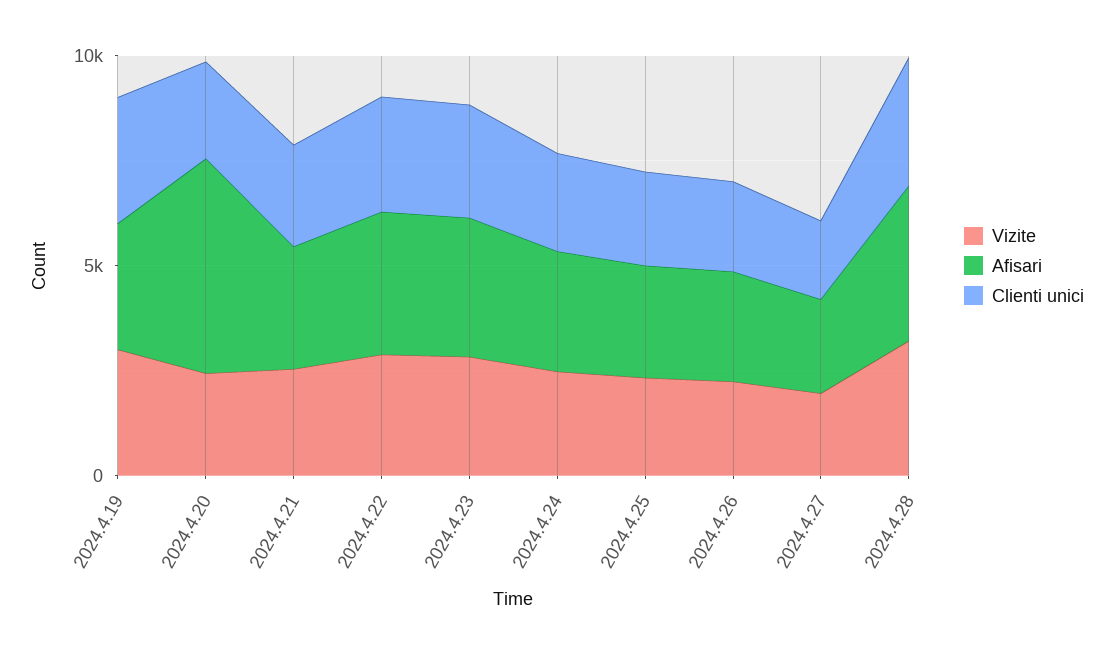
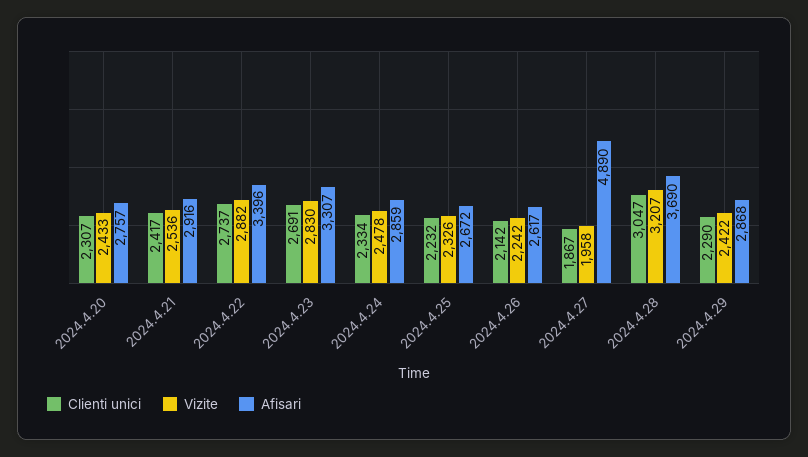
Vizite, 2024.4.19: 3000 -> none
Afisari, 2024.4.19: 3000 -> none
Clienti unici, 2024.4.19: 3000 -> none
Afisari, 2024.4.20: 5000 -> 2757
Afisari, 2024.4.27: 2000 -> 4890
Clienti unici, 2024.4.29: none -> 2290
Vizite, 2024.4.29: none -> 2422
Afisari, 2024.4.29: none -> 2868

